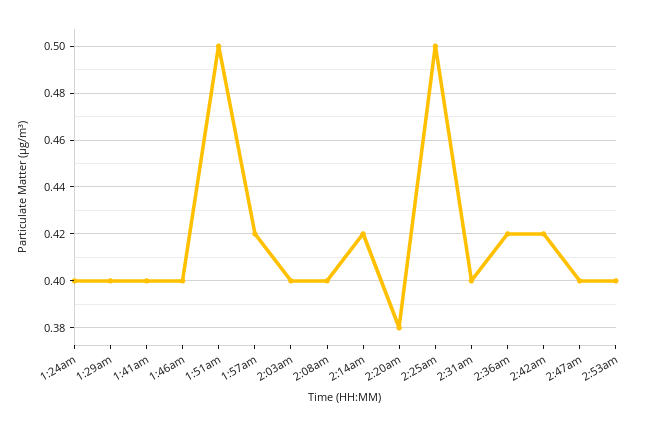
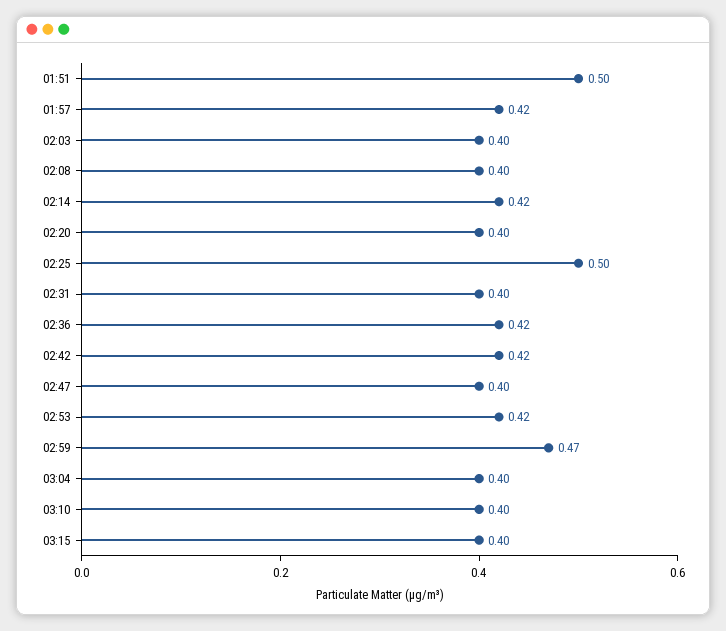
1:24am: 0.4 -> none
1:29am: 0.4 -> none
1:41am: 0.4 -> none
1:46am: 0.4 -> none
2:20am: 0.38 -> 0.4
2:53am: 0.4 -> 0.42
02:59: none -> 0.47
03:04: none -> 0.4
03:10: none -> 0.4
03:15: none -> 0.4

